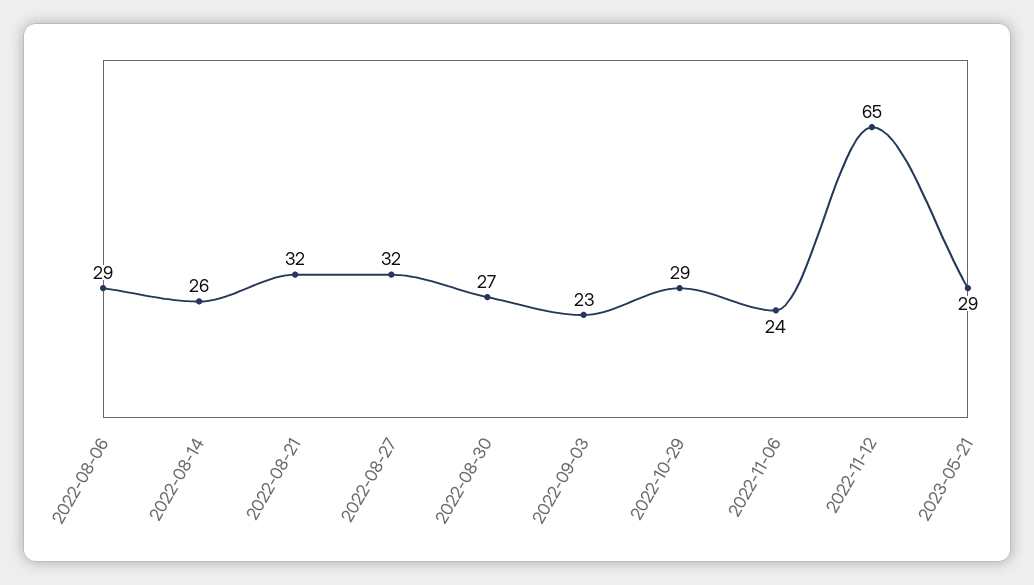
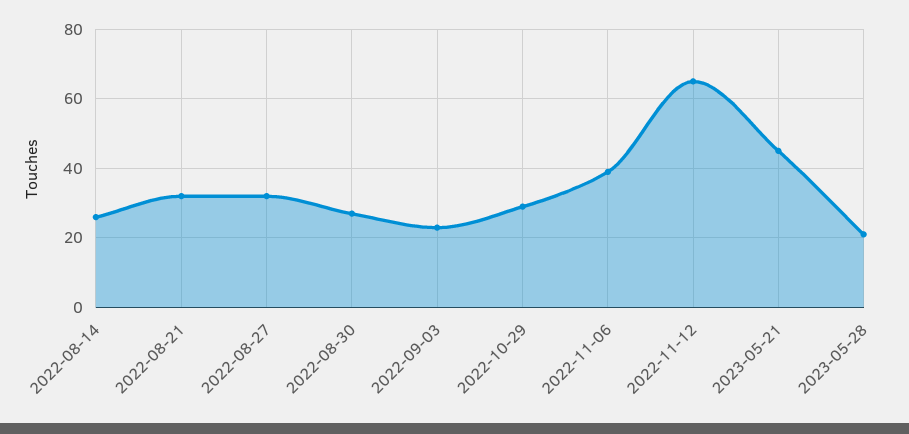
2022-08-06: 29 -> none
2022-11-06: 24 -> 40
2023-05-21: 29 -> 45
2023-05-28: none -> 20

